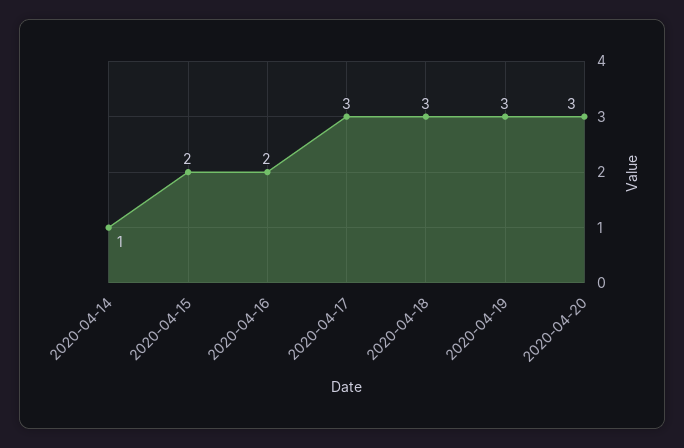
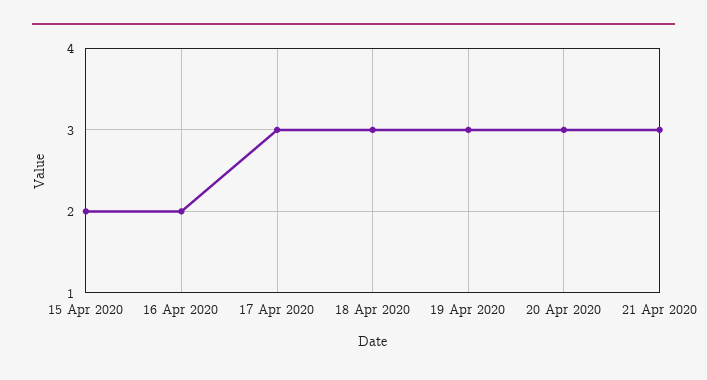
2020-04-14: 1 -> none
21 Apr 2020: none -> 3

